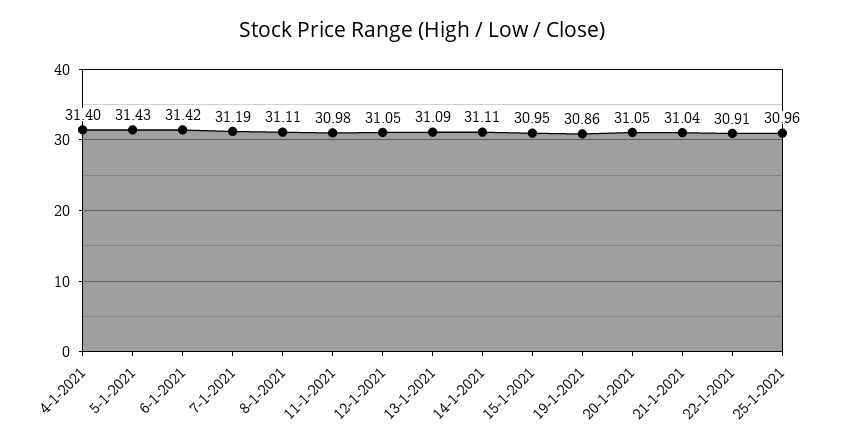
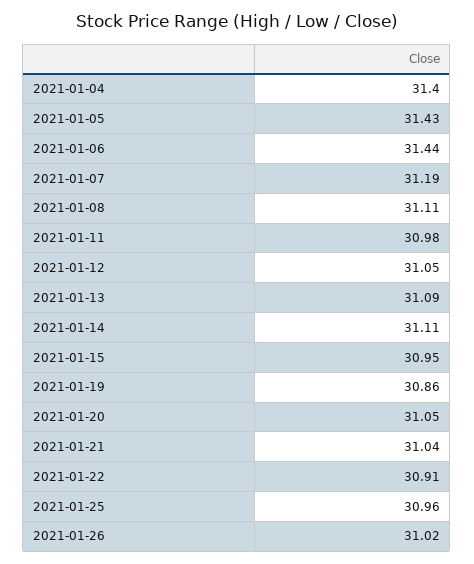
6-1-2021: 31.42 -> 31.44
2021-01-26: none -> 31.02

